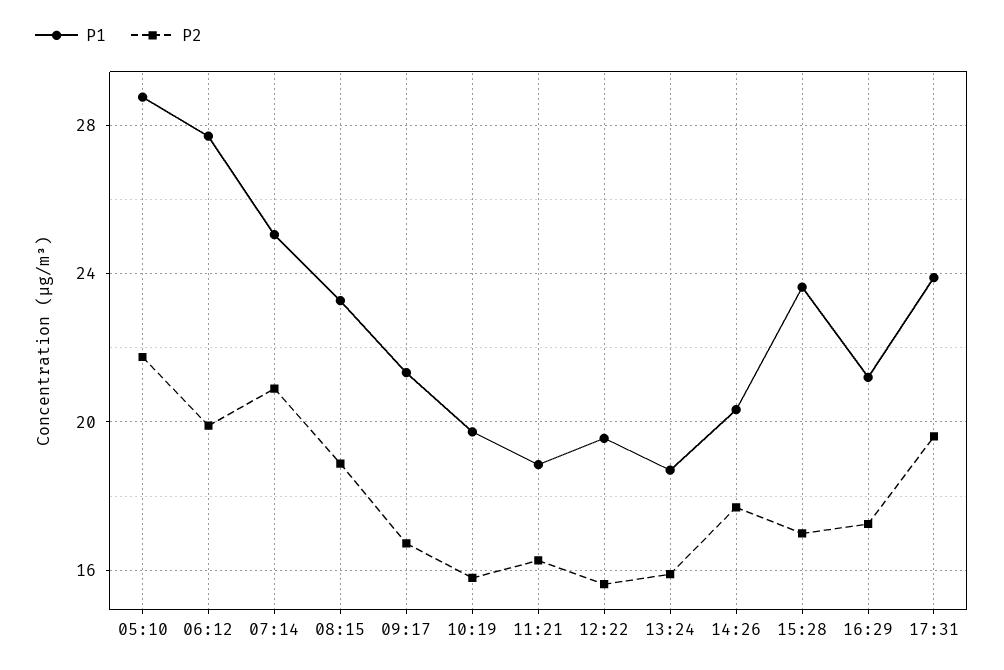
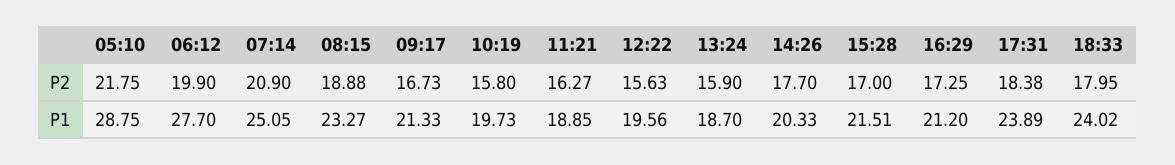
P1, 15:28: 23.5 -> 21.51
P2, 17:31: 19.5 -> 18.38
P2, 18:33: none -> 17.95
P1, 18:33: none -> 24.02

